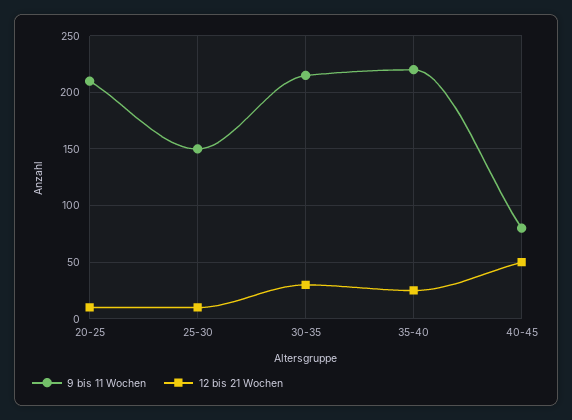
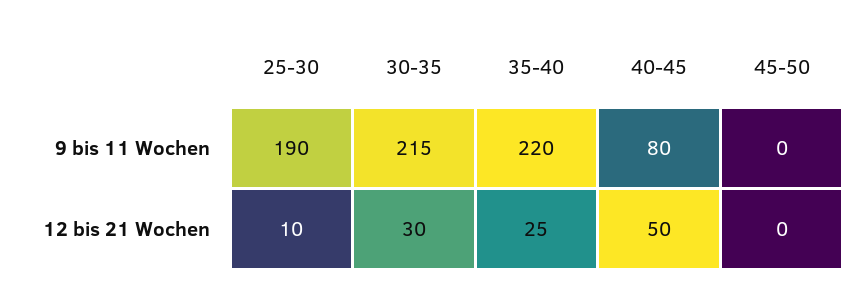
9 bis 11 Wochen, 20-25: 210 -> none
12 bis 21 Wochen, 20-25: 10 -> none
9 bis 11 Wochen, 25-30: 150 -> 190
9 bis 11 Wochen, 45-50: none -> 0
12 bis 21 Wochen, 45-50: none -> 0

